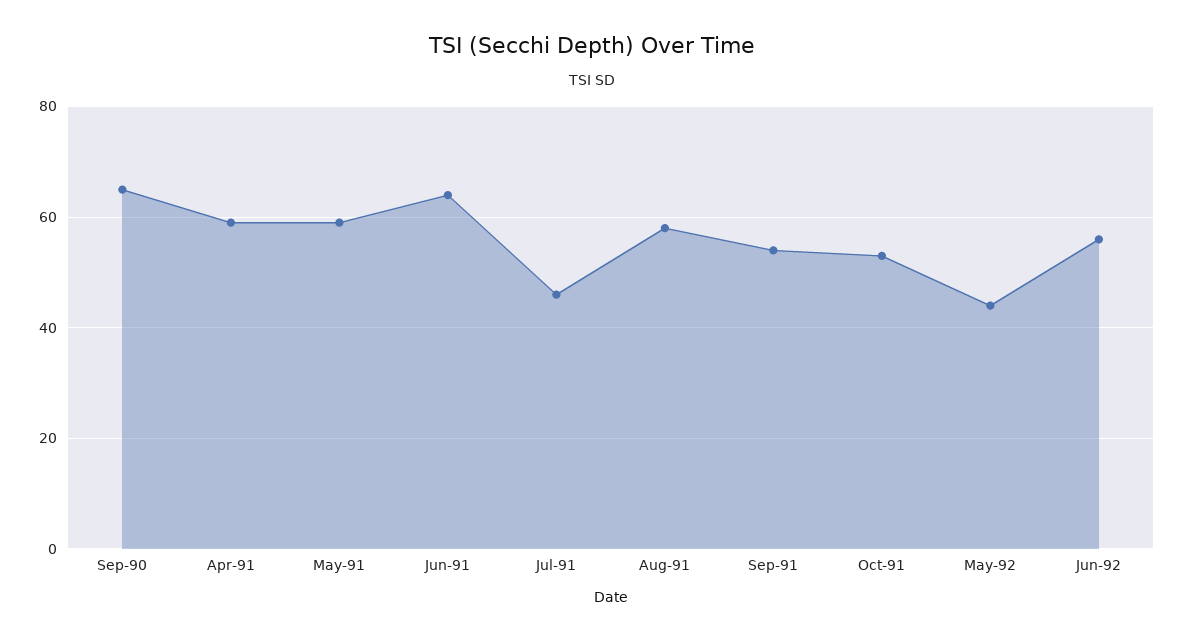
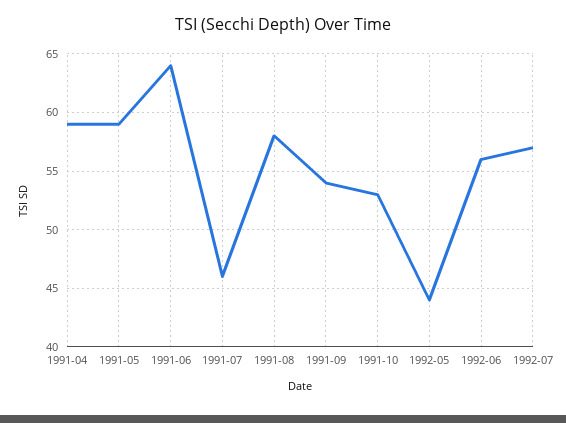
Sep-90: 65 -> none
1992-07: none -> 57

